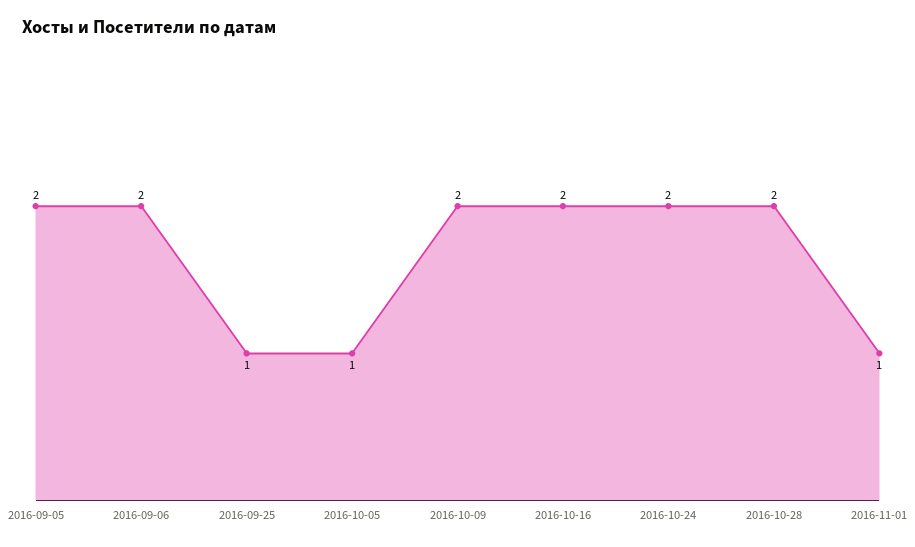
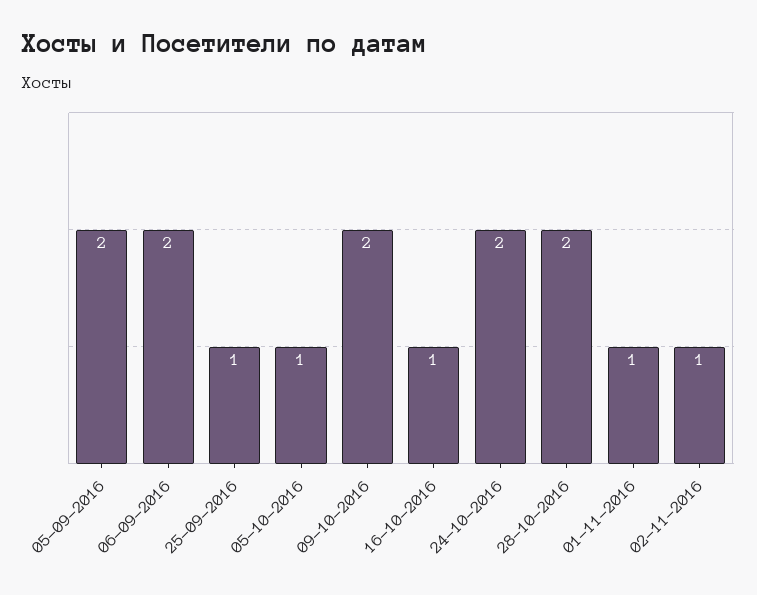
2016-10-16: 2 -> 1
02-11-2016: none -> 1

